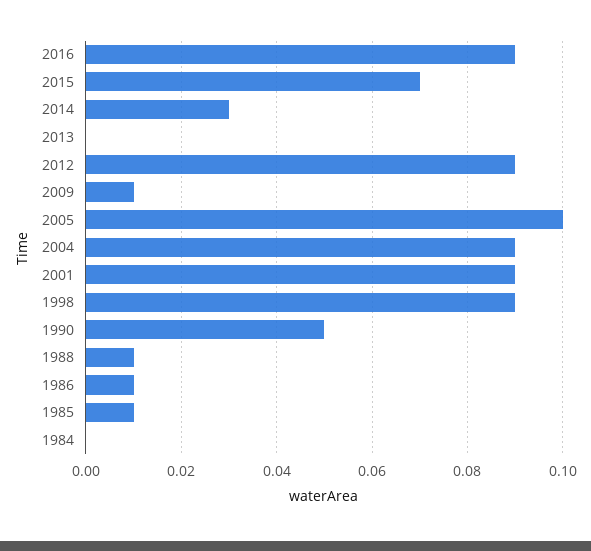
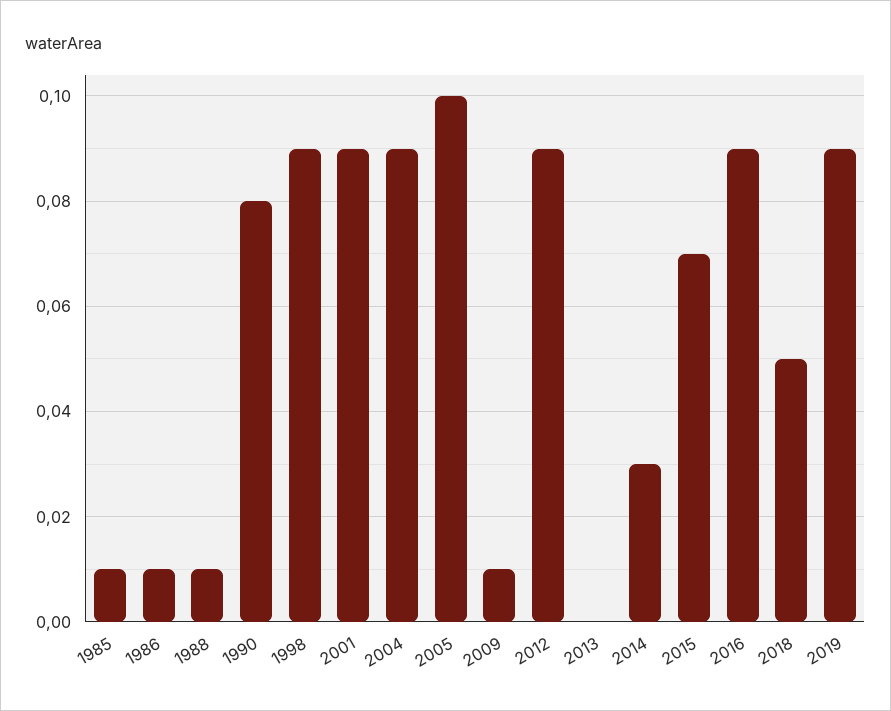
1990: 0.05 -> 0.08
1984: 0 -> none
2018: none -> 0.05
2019: none -> 0.09

